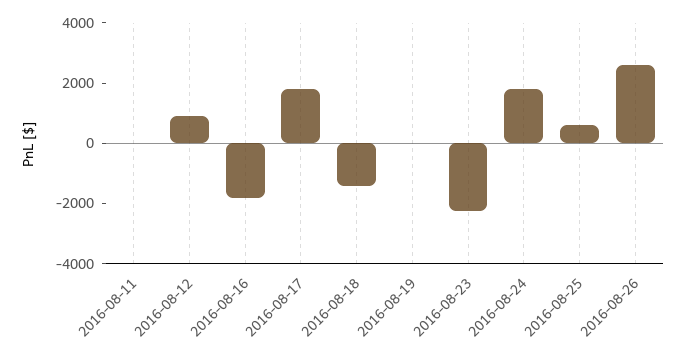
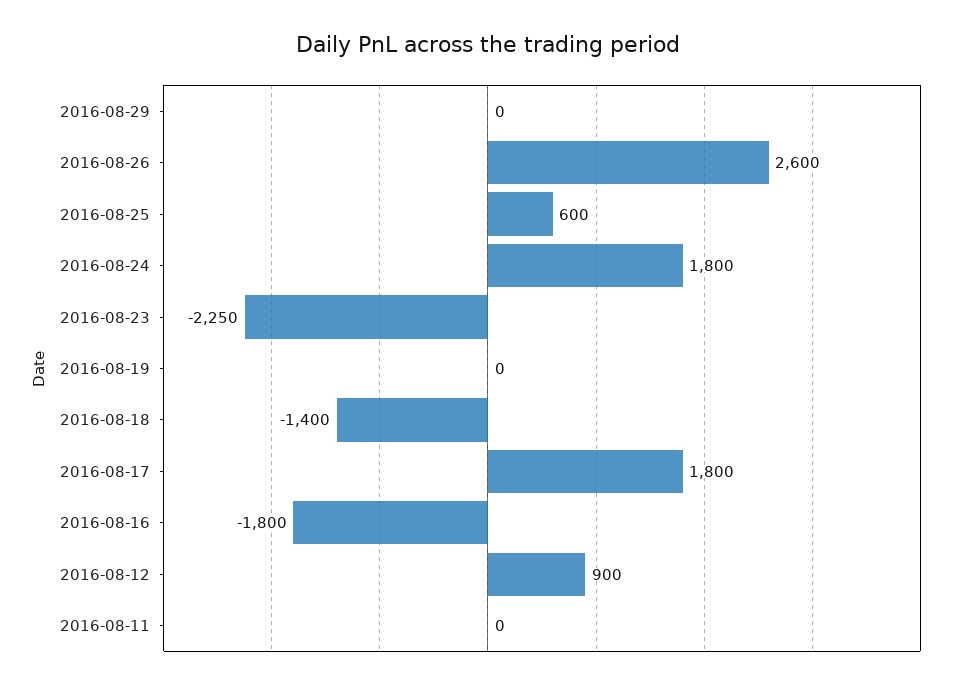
2016-08-29: none -> 0

